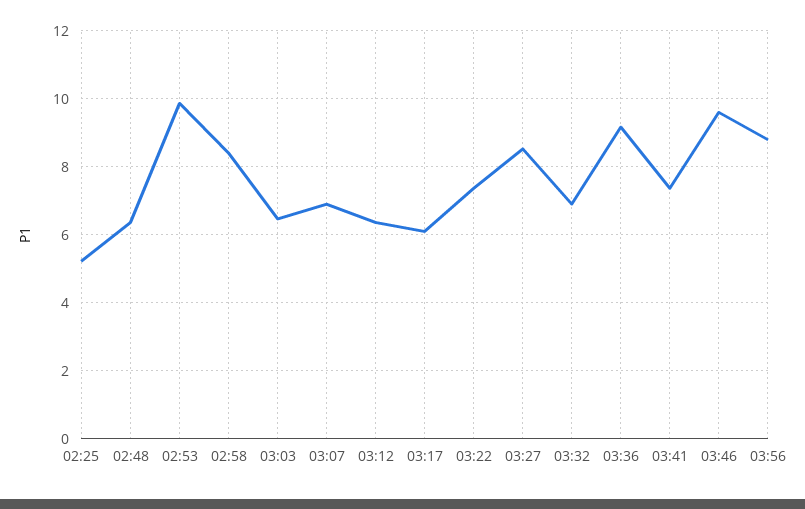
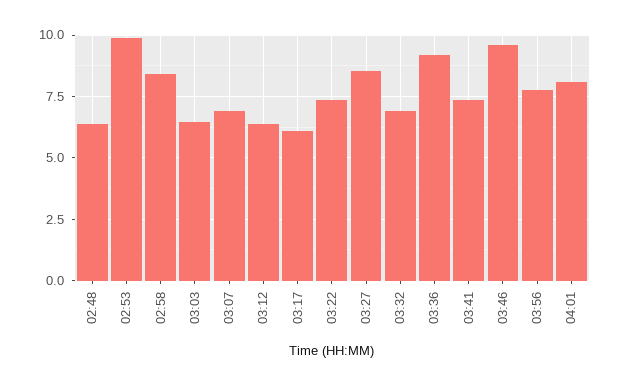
02:25: 5.2 -> none
03:56: 8.8 -> 7.75
04:01: none -> 8

